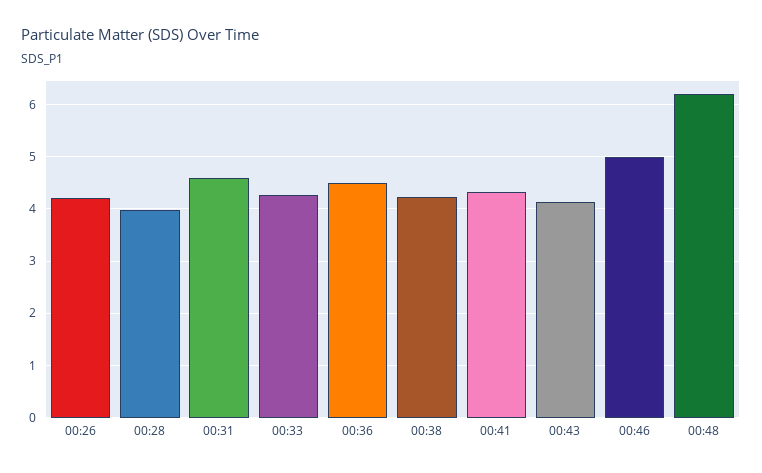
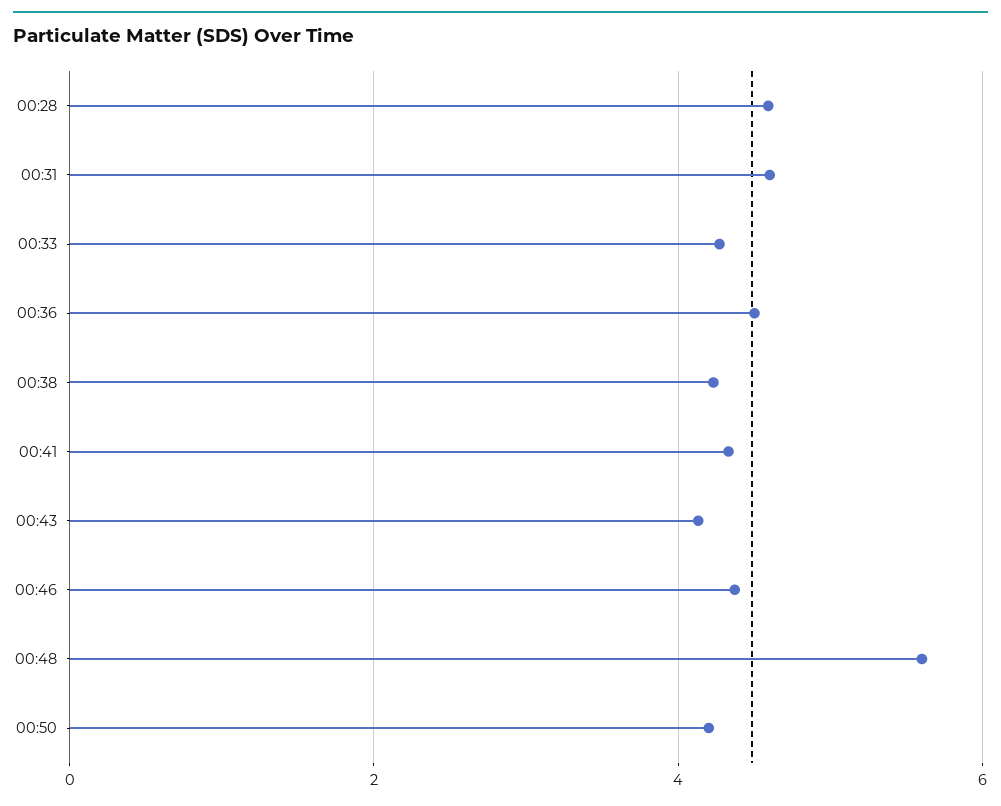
00:26: 4.2 -> none
00:28: 4 -> 4.6
00:46: 5 -> 4.4
00:48: 6.2 -> 5.6
00:50: none -> 4.2

